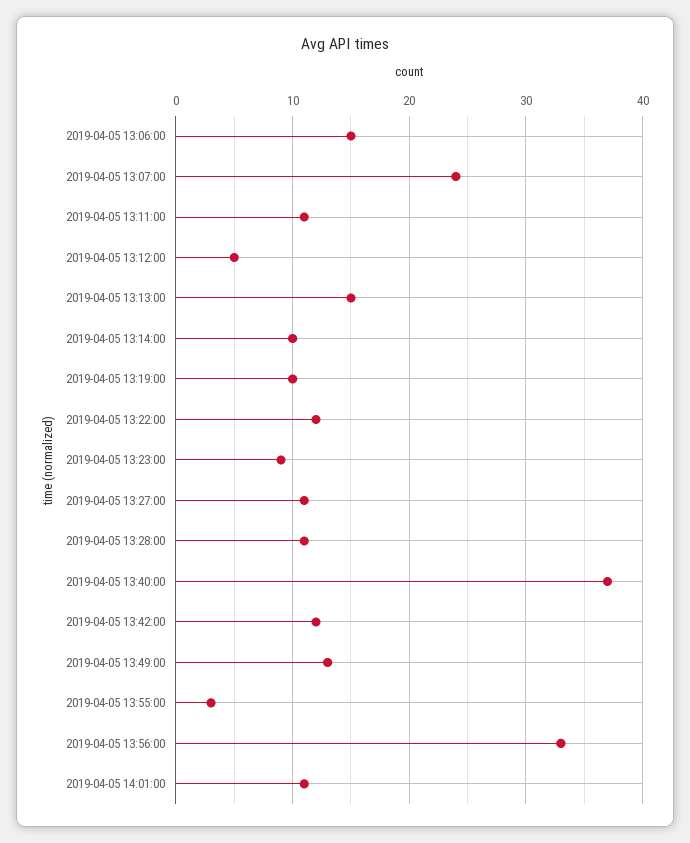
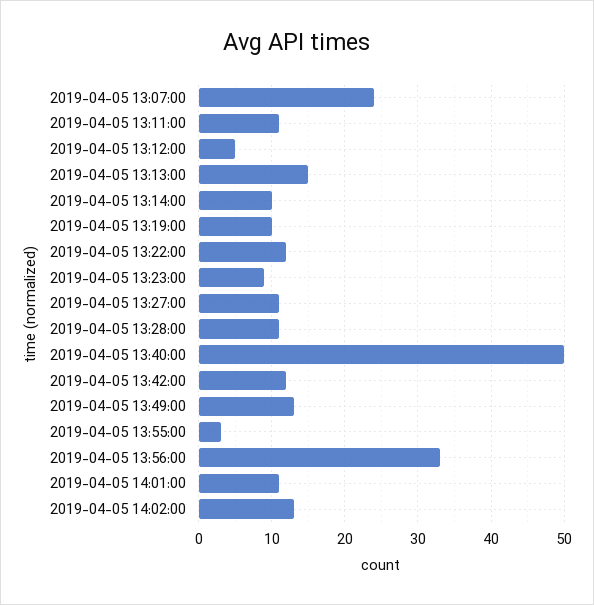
2019-04-05 13:06:00: 15 -> none
2019-04-05 13:40:00: 37 -> 50
2019-04-05 14:02:00: none -> 13

